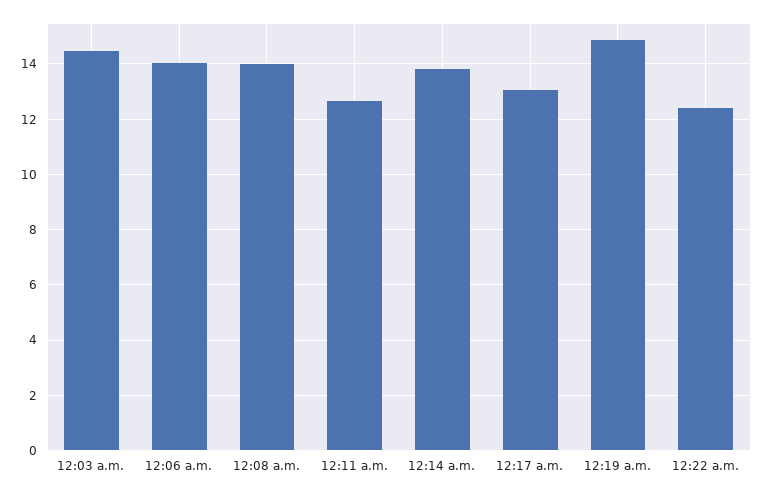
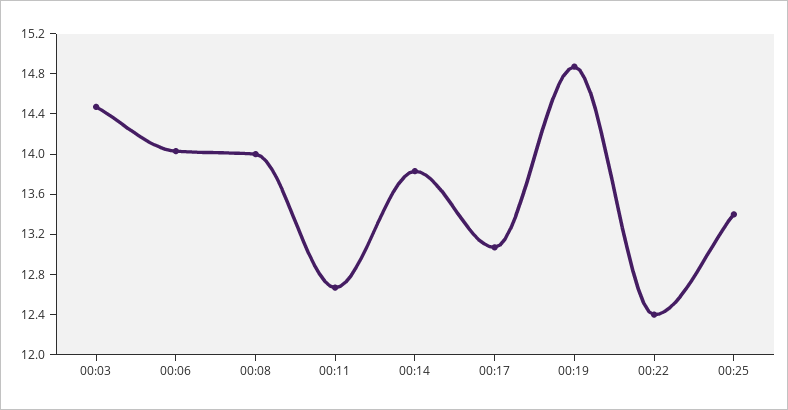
00:25: none -> 13.4

